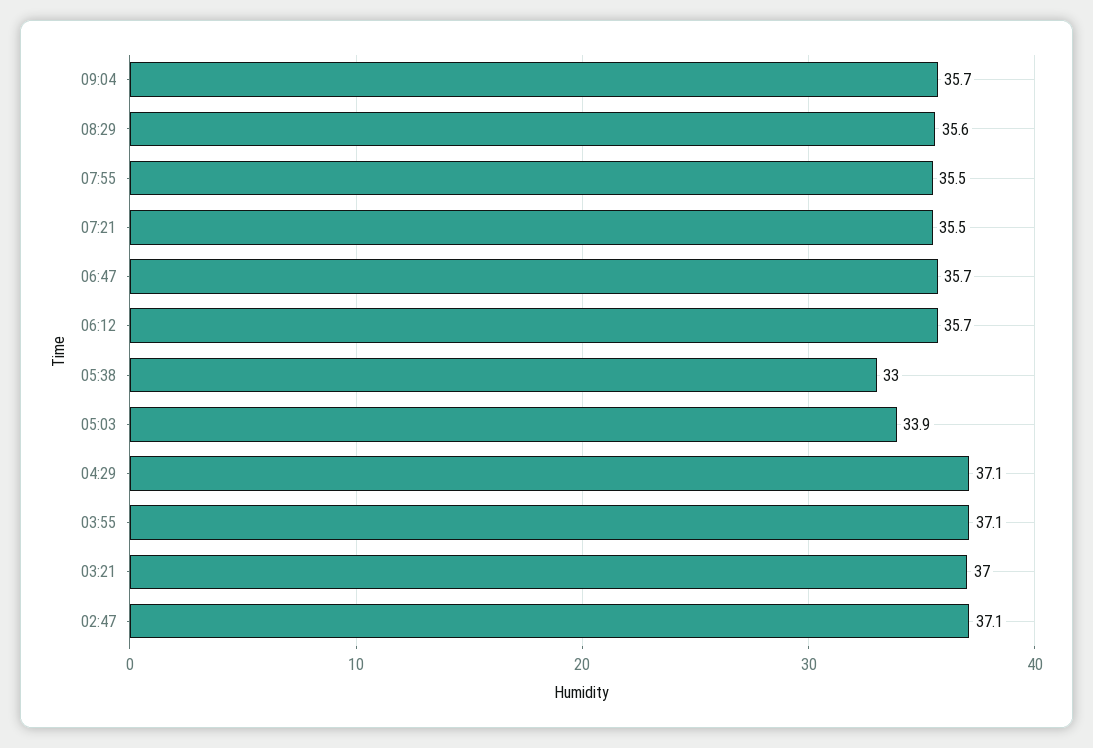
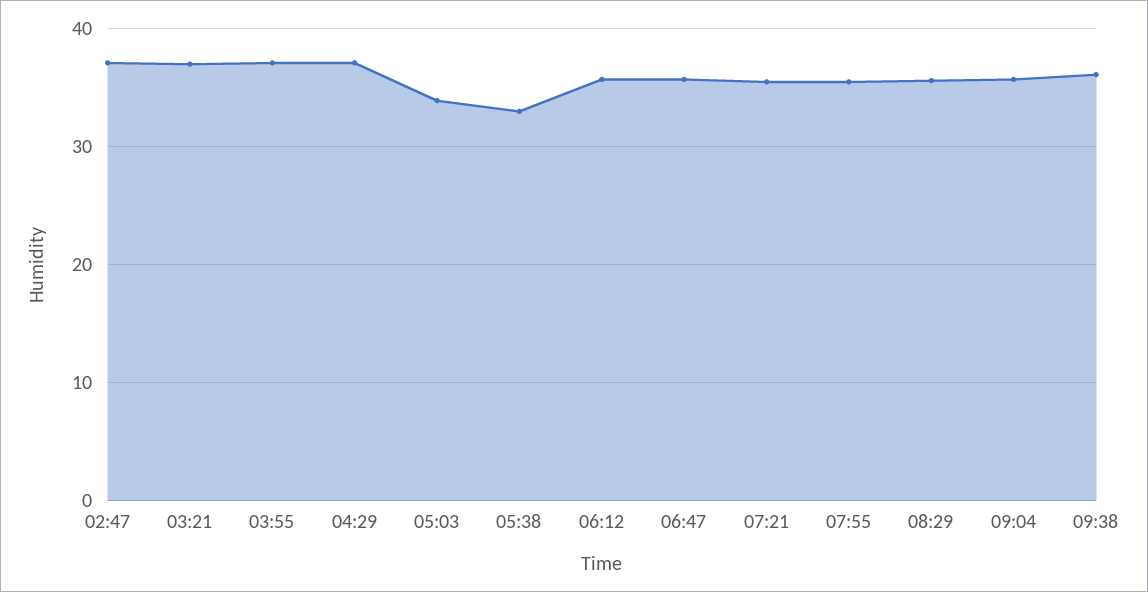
09:38: none -> 36

